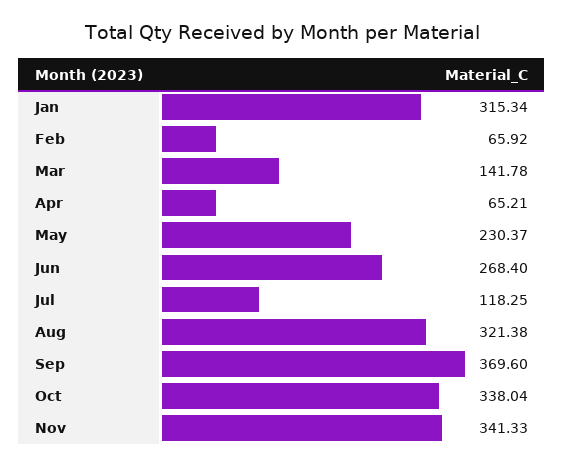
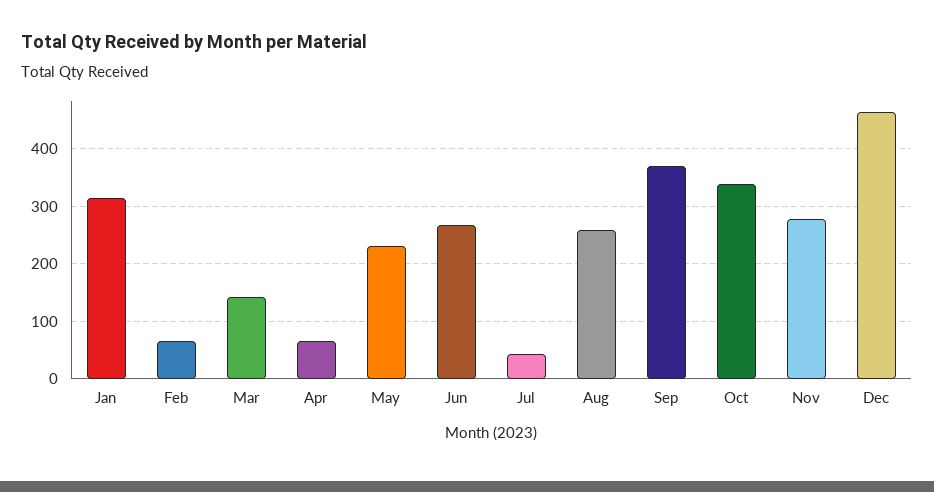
Jul: 118.25 -> 40
Aug: 321.38 -> 260
Nov: 341.33 -> 280
Dec: none -> 460

